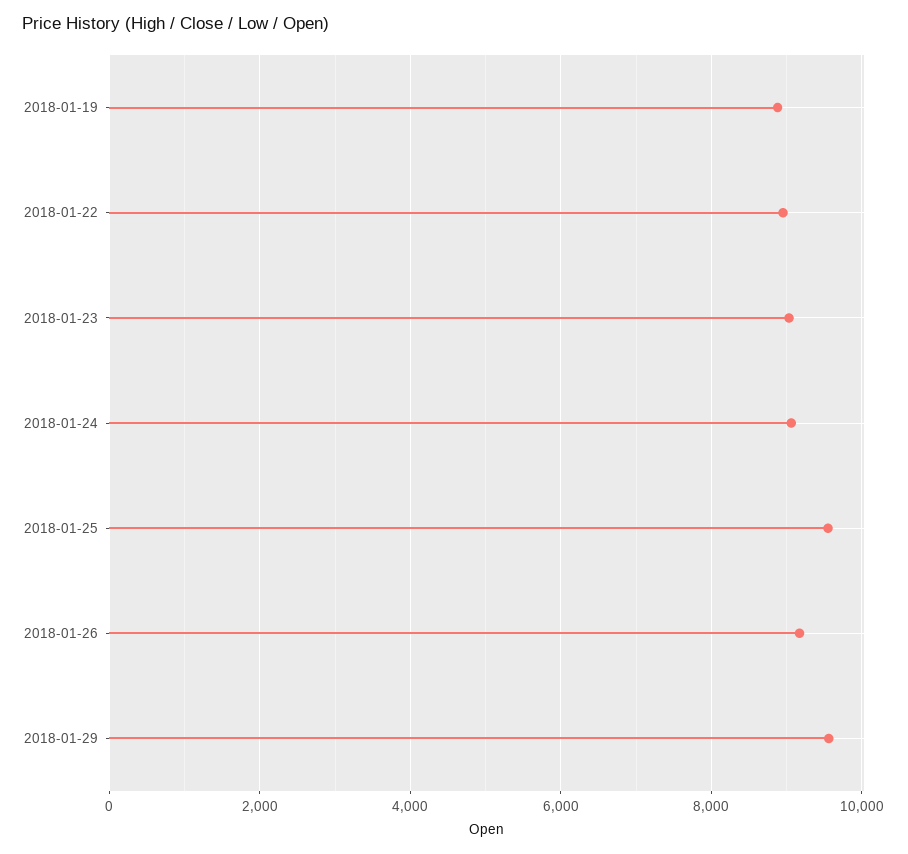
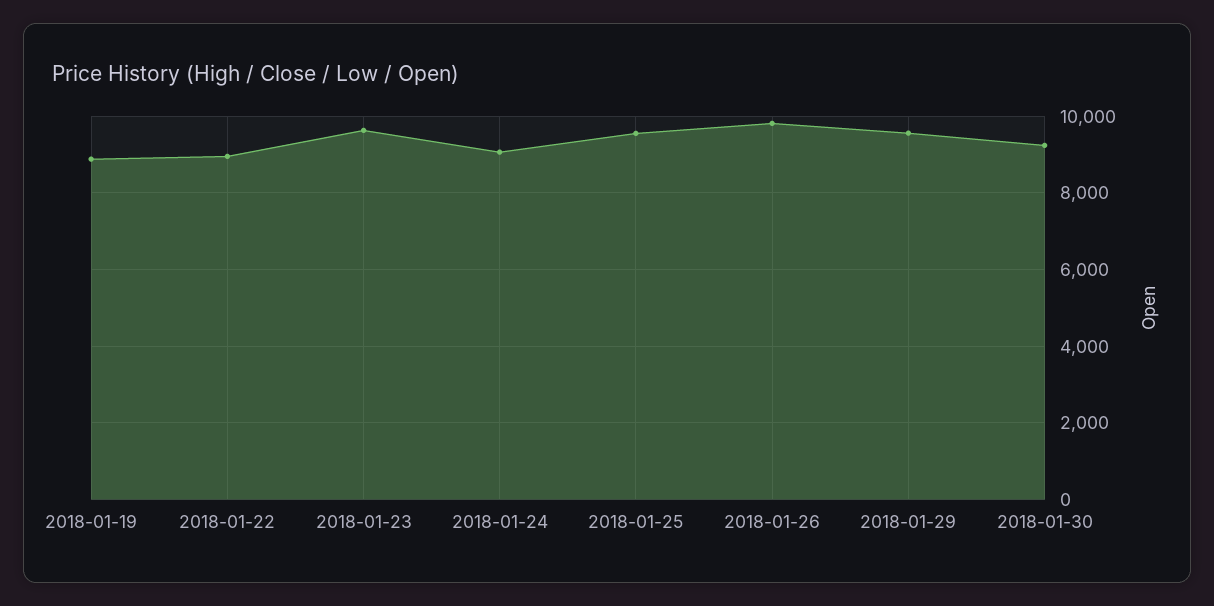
2018-01-23: 9000 -> 9600
2018-01-26: 9200 -> 9800
2018-01-30: none -> 9200

